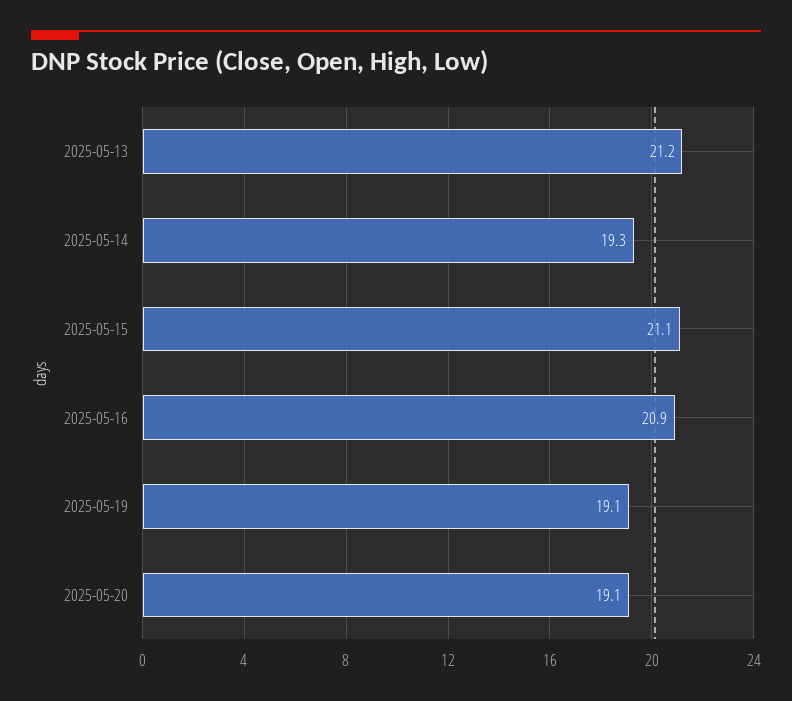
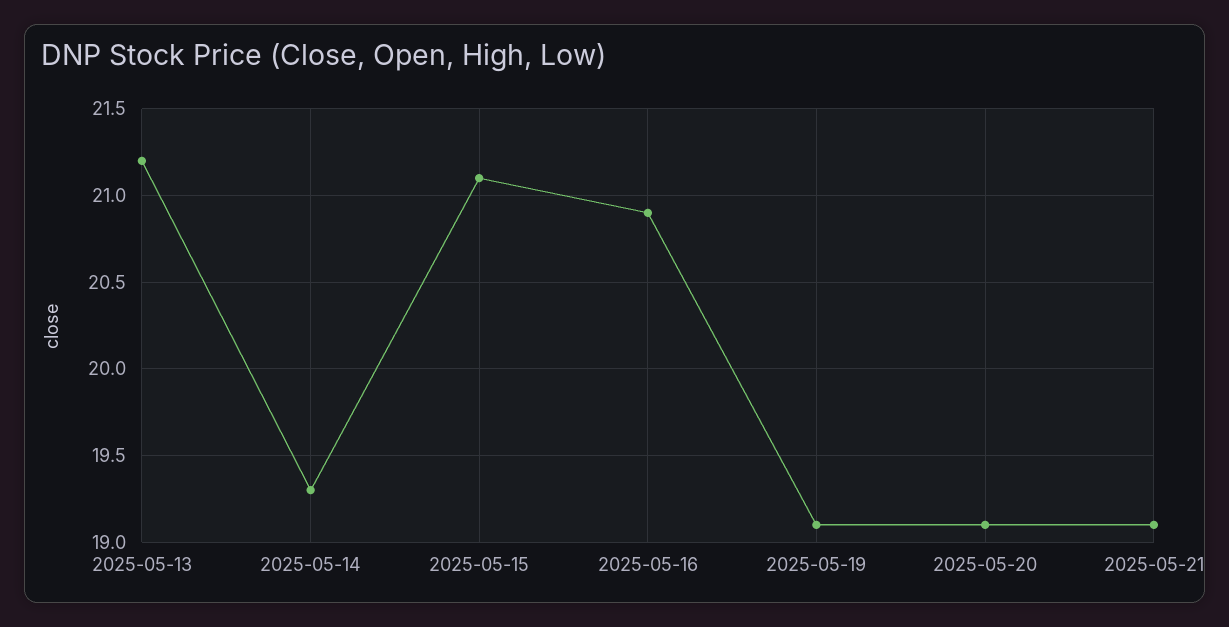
2025-05-21: none -> 19.1

